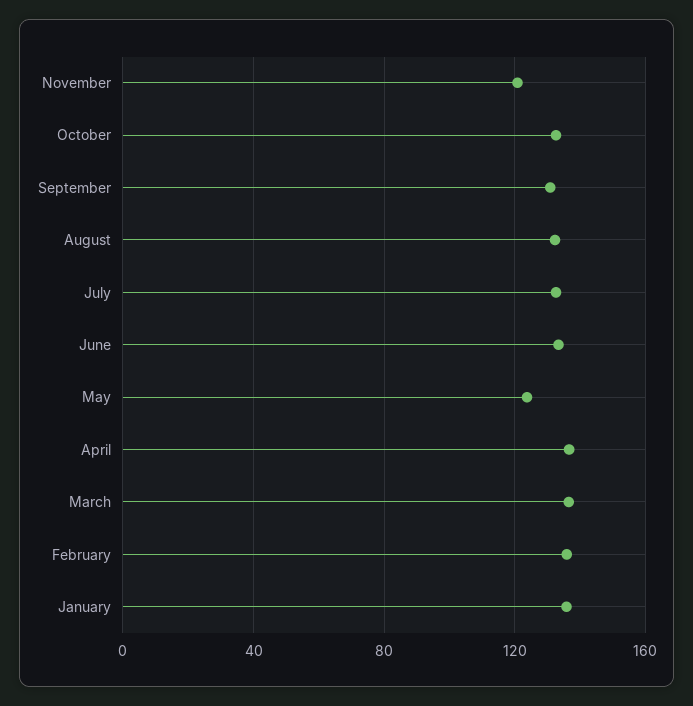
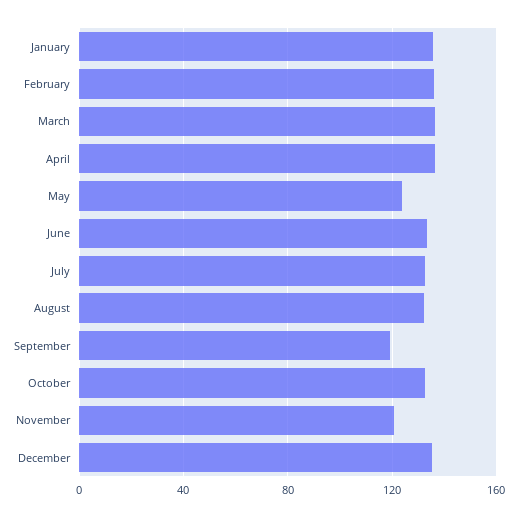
September: 130 -> 120
December: none -> 135

